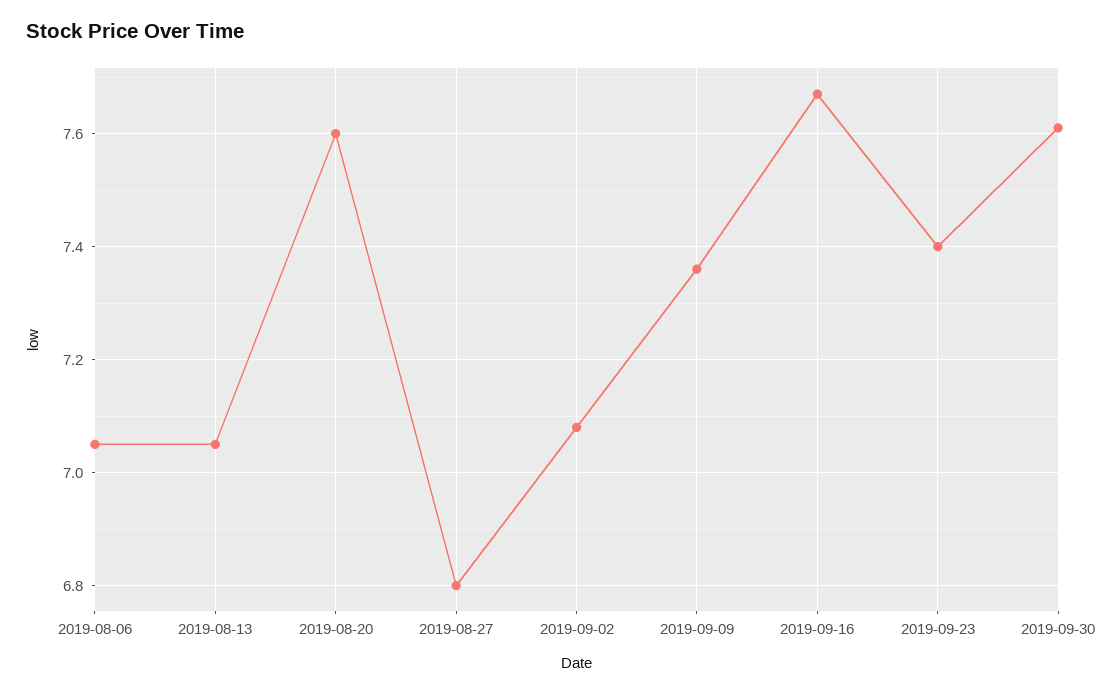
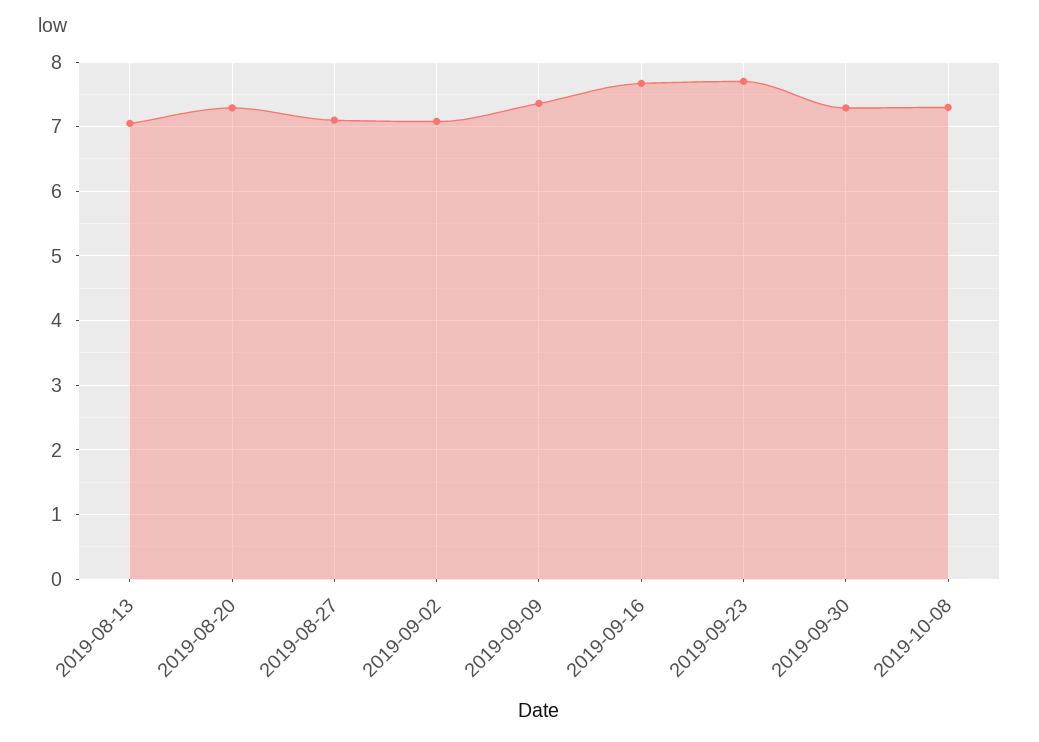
2019-08-06: 7.05 -> none
2019-08-20: 7.6 -> 7.3
2019-08-27: 6.8 -> 7.1
2019-09-23: 7.4 -> 7.7
2019-09-30: 7.6 -> 7.3
2019-10-08: none -> 7.3

